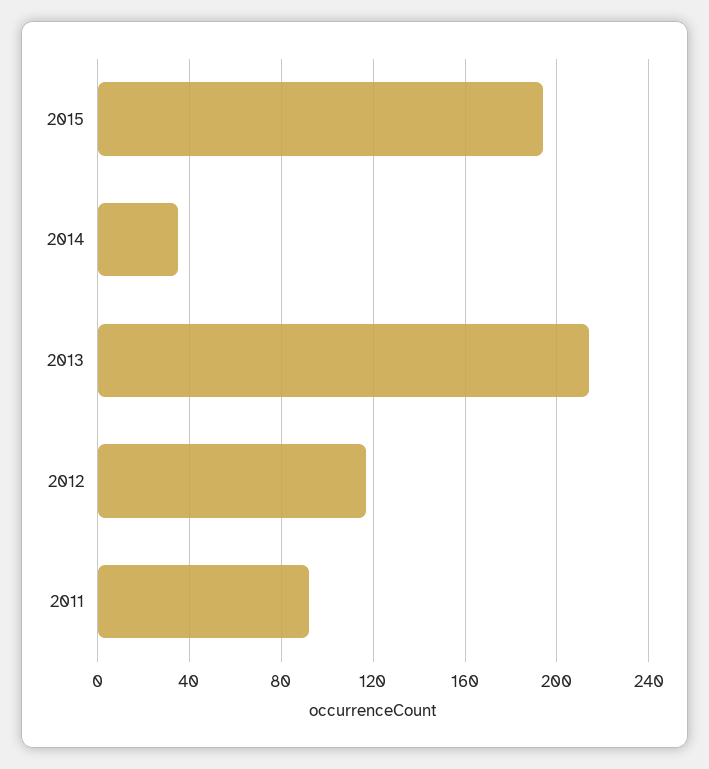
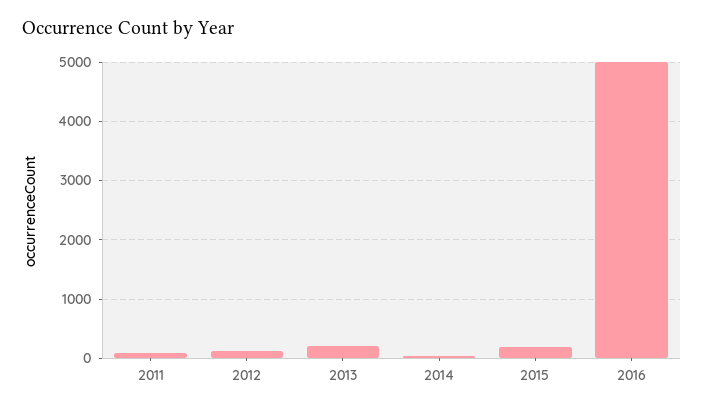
2016: none -> 5000

